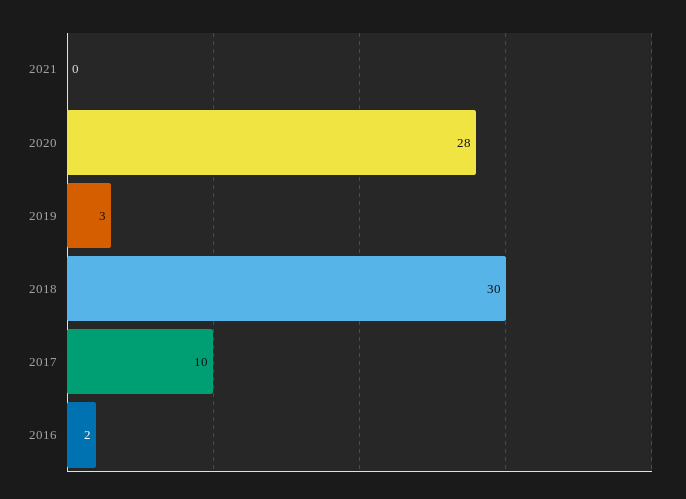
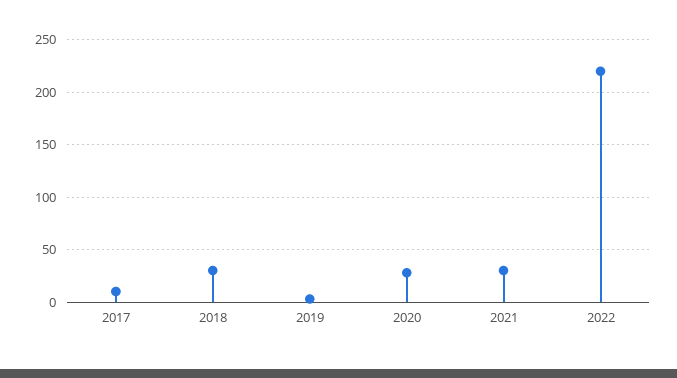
2021: 0 -> 30
2016: 2 -> none
2022: none -> 220

